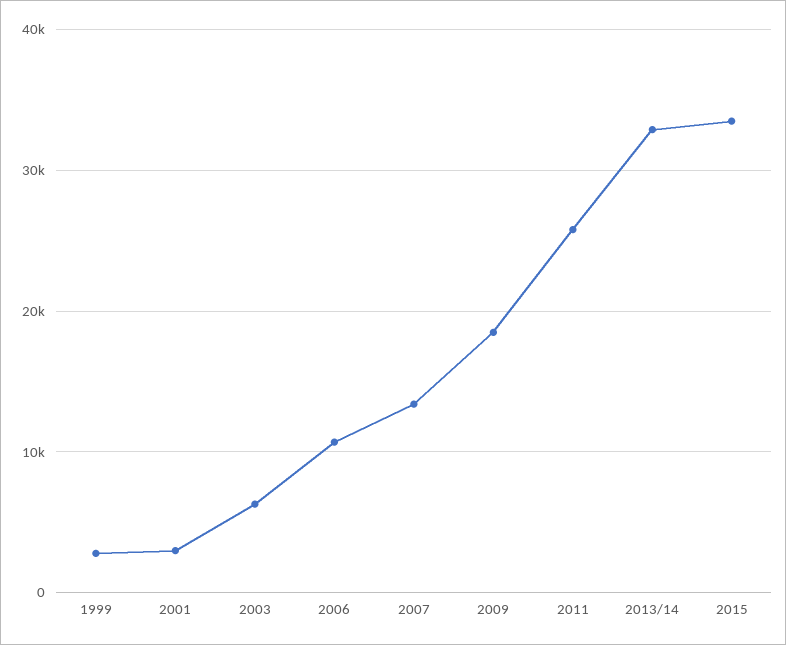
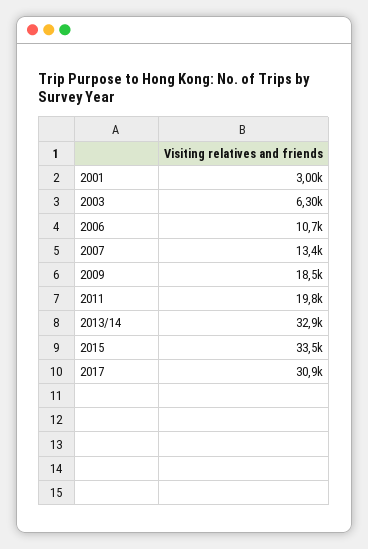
1999: 3000 -> none
2011: 26000 -> 19800
2017: none -> 30900

